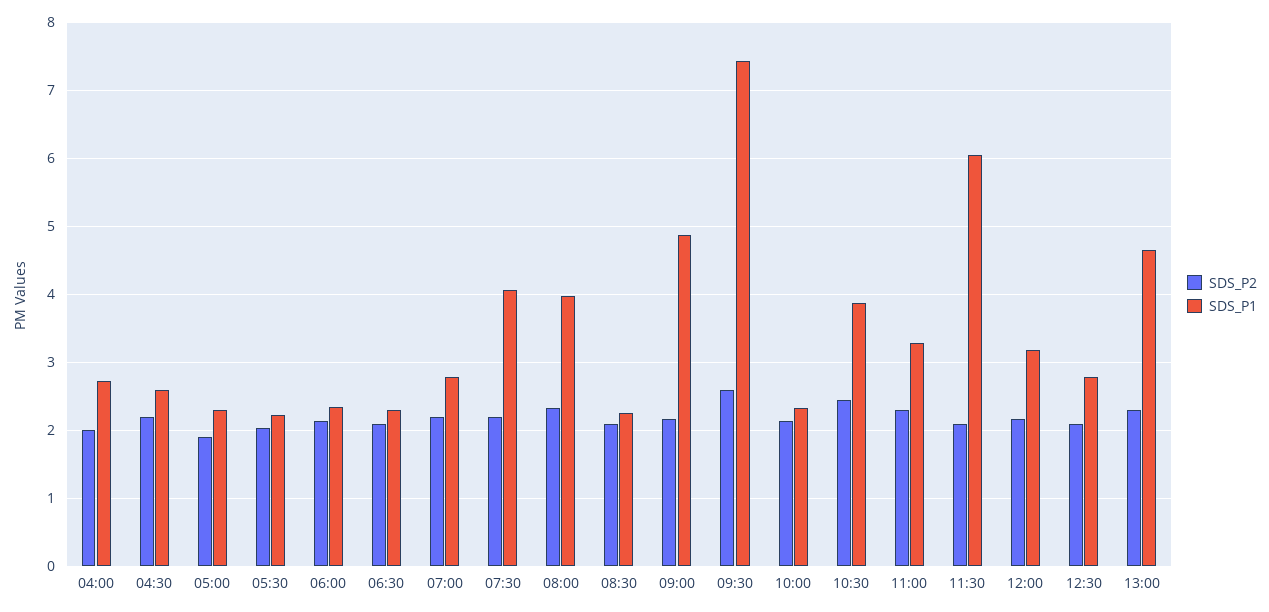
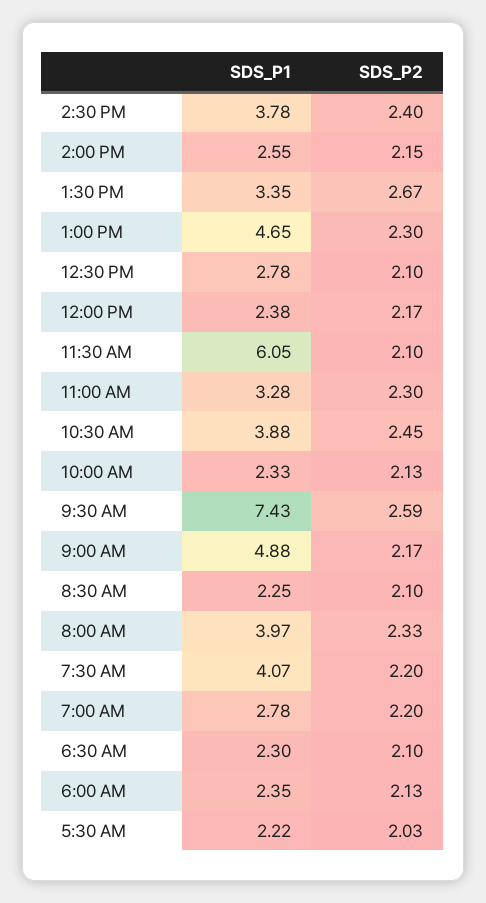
SDS_P2, 04:00: 2 -> none
SDS_P1, 04:00: 2.7 -> none
SDS_P2, 04:30: 2.2 -> none
SDS_P1, 04:30: 2.6 -> none
SDS_P2, 05:00: 1.9 -> none
SDS_P1, 05:00: 2.3 -> none
SDS_P1, 12:00: 3.2 -> 2.38
SDS_P1, 2:30 PM: none -> 3.78
SDS_P2, 2:30 PM: none -> 2.4
SDS_P1, 2:00 PM: none -> 2.55
SDS_P2, 2:00 PM: none -> 2.15
SDS_P1, 1:30 PM: none -> 3.35
SDS_P2, 1:30 PM: none -> 2.67

